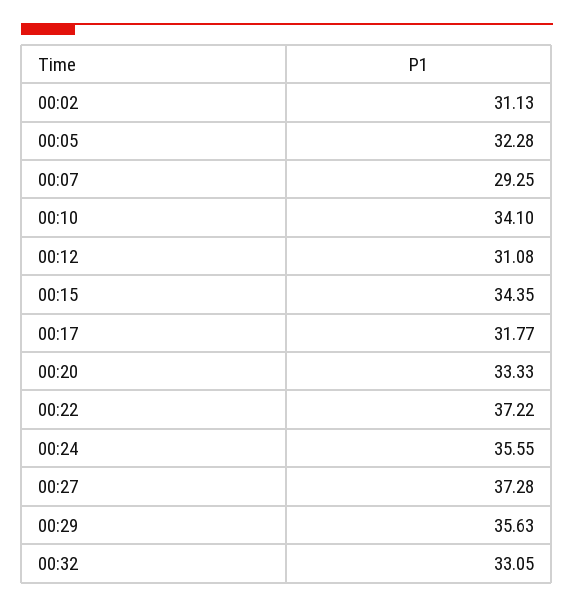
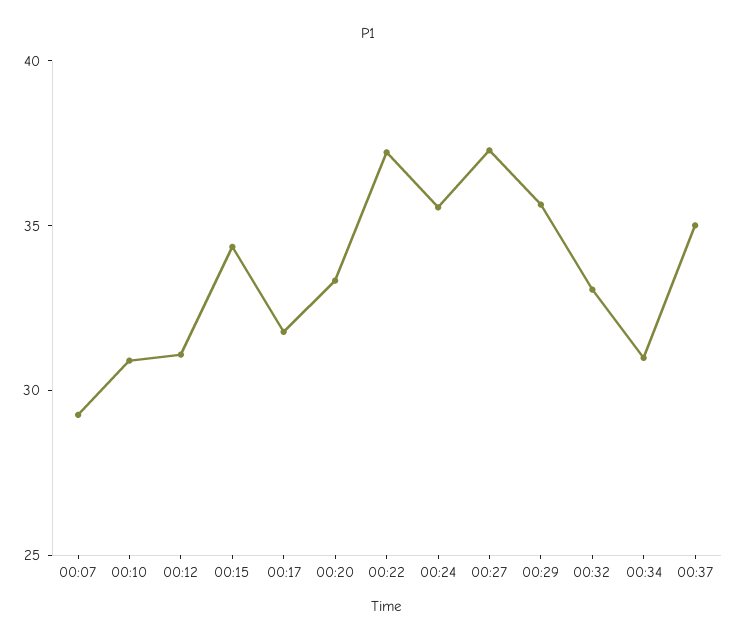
00:02: 31.13 -> none
00:05: 32.28 -> none
00:10: 34.1 -> 31
00:34: none -> 31
00:37: none -> 35

